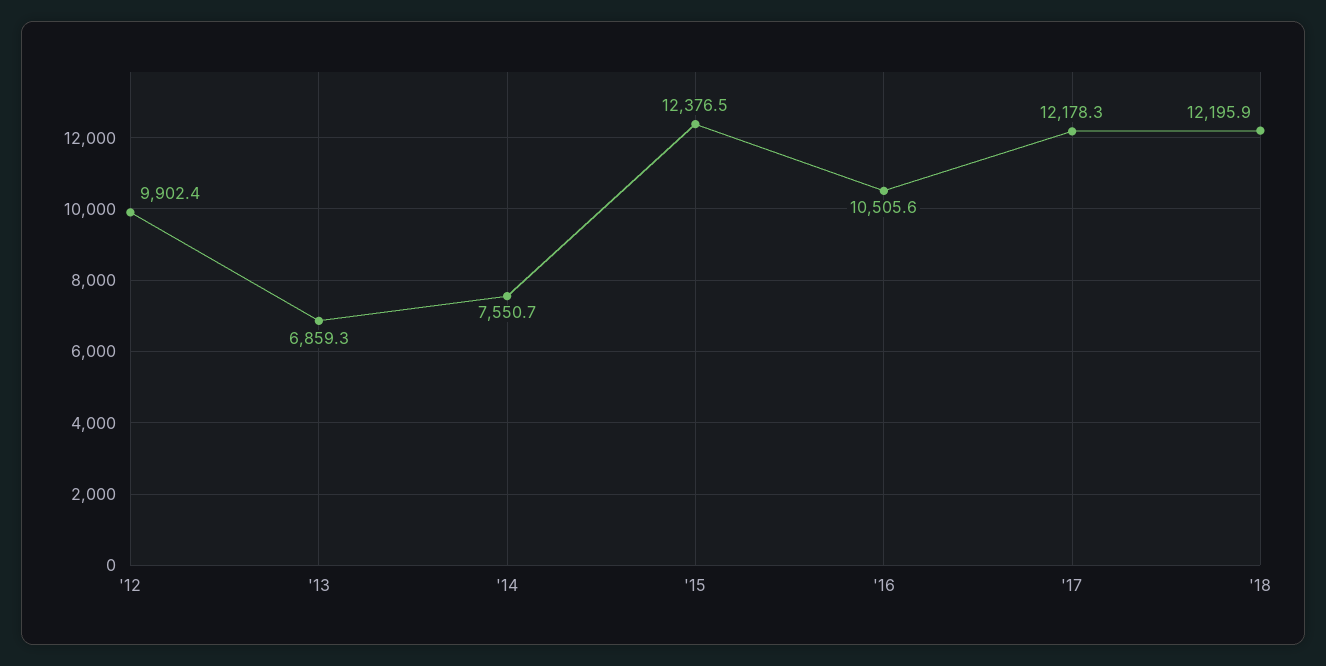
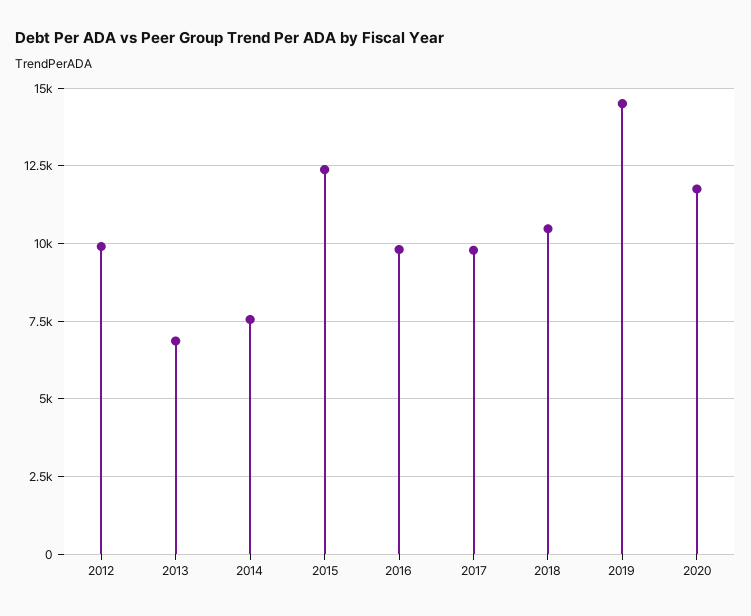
'16: 10505.6 -> 9750
'17: 12178.3 -> 9750
'18: 12195.9 -> 10500
2019: none -> 14500
2020: none -> 11750

